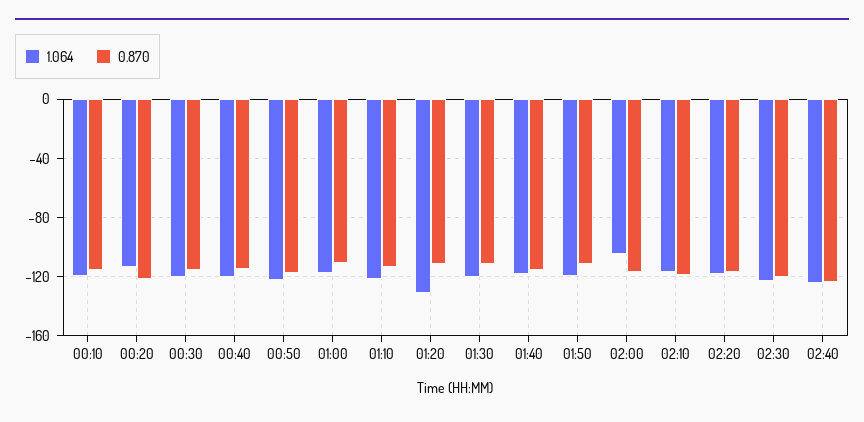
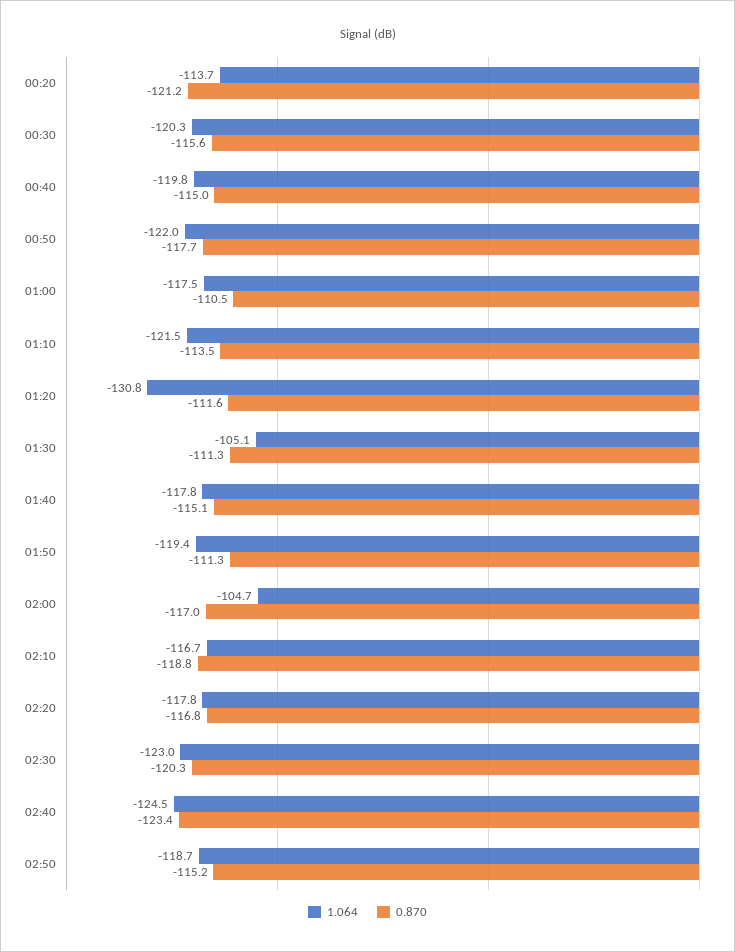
1.064, 00:10: -120 -> none
0.870, 00:10: -115 -> none
1.064, 01:30: -120 -> -105.1
1.064, 02:50: none -> -118.7
0.870, 02:50: none -> -115.2

